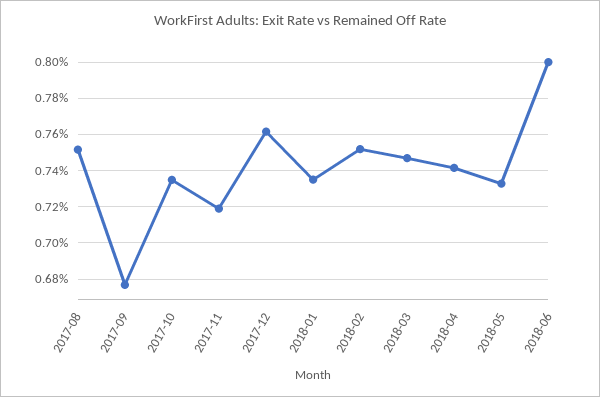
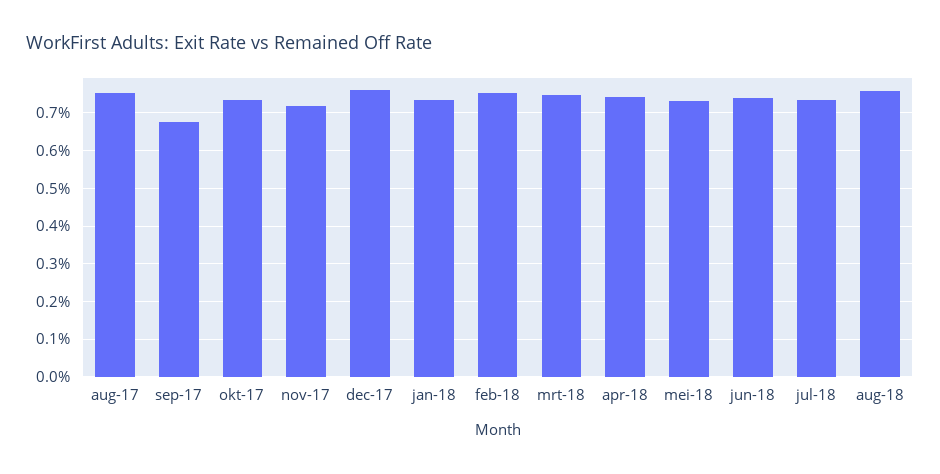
2018-06: 0.8 -> 0.74
jul-18: none -> 0.74
aug-18: none -> 0.76

